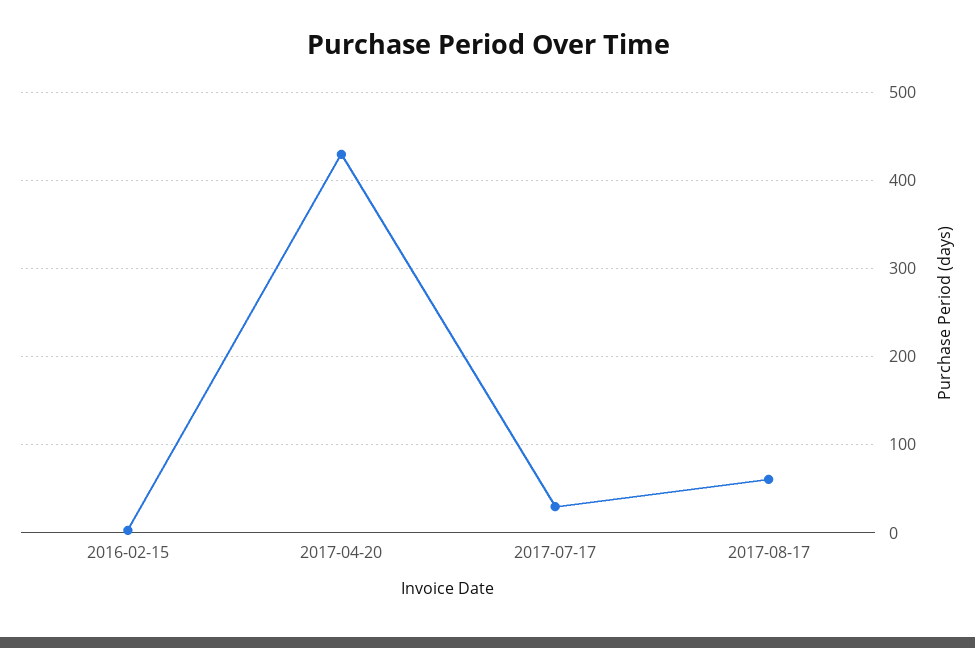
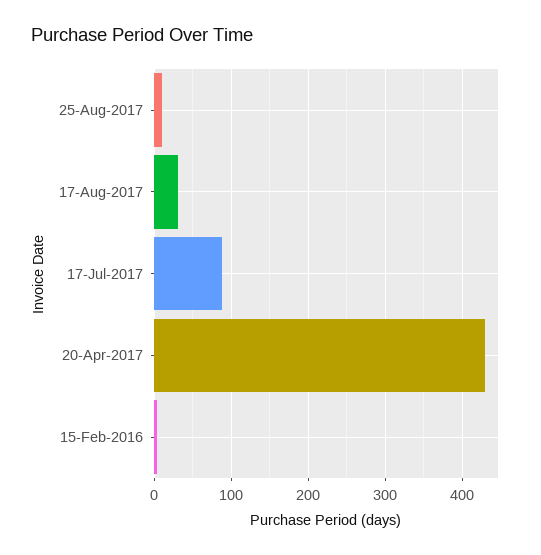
2017-07-17: 30 -> 90
2017-08-17: 60 -> 30
25-Aug-2017: none -> 10

